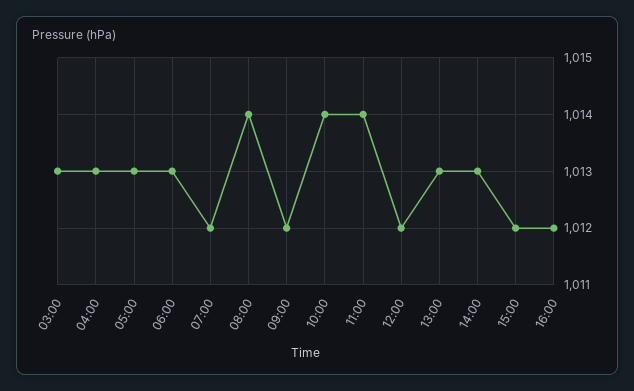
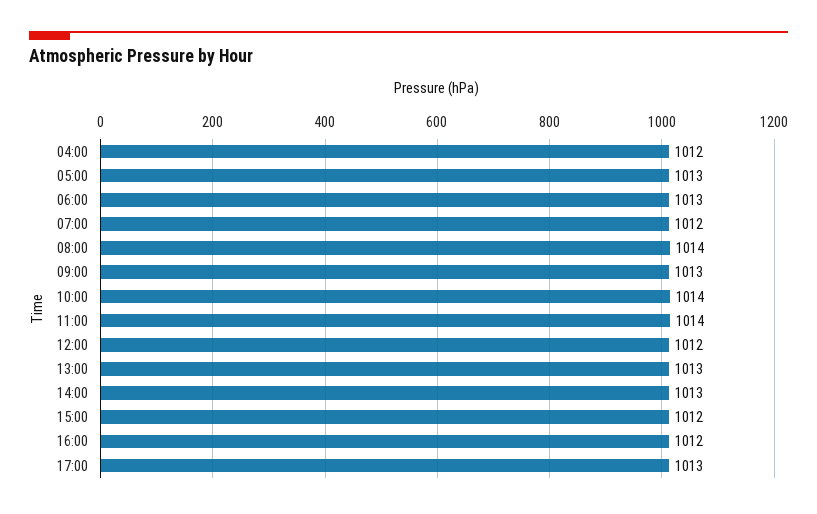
03:00: 1013 -> none
04:00: 1013 -> 1012
09:00: 1012 -> 1013
17:00: none -> 1013

